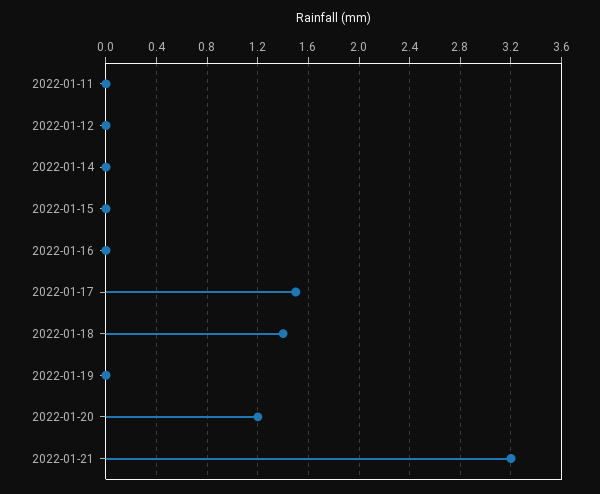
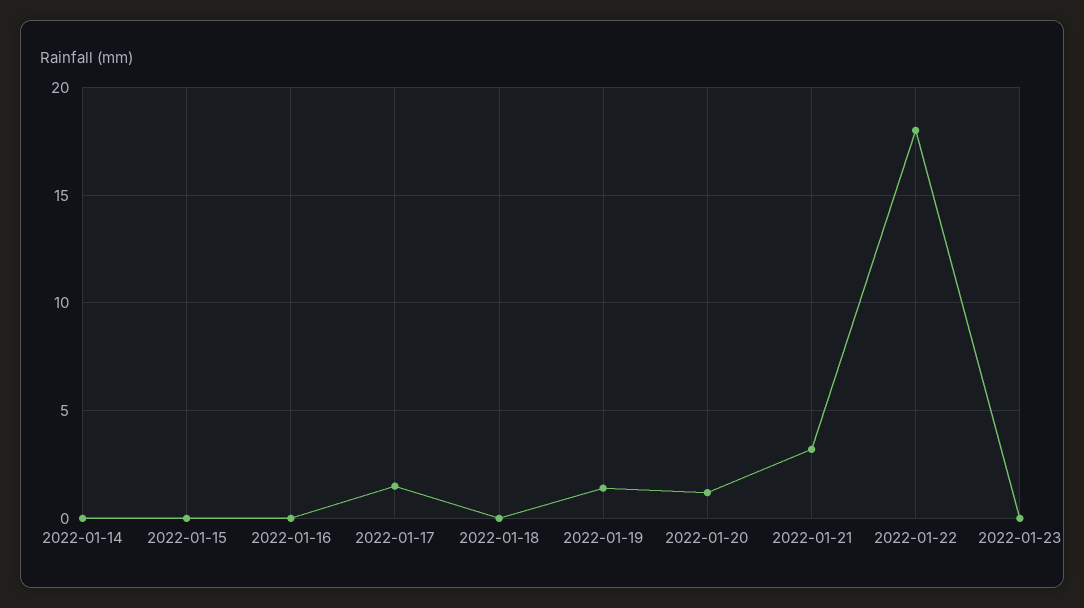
2022-01-11: 0 -> none
2022-01-12: 0 -> none
2022-01-18: 1.4 -> 0
2022-01-19: 0 -> 1.5
2022-01-22: none -> 18
2022-01-23: none -> 0

